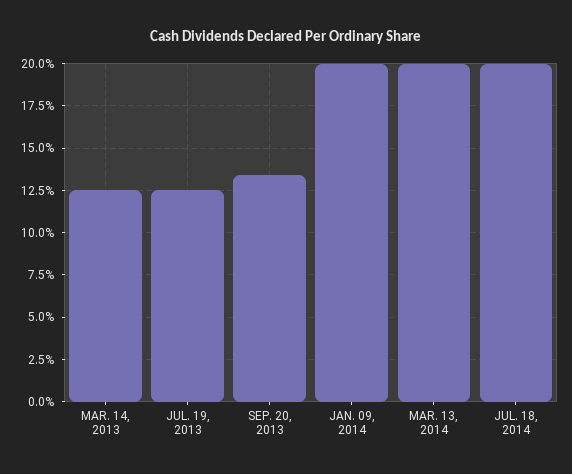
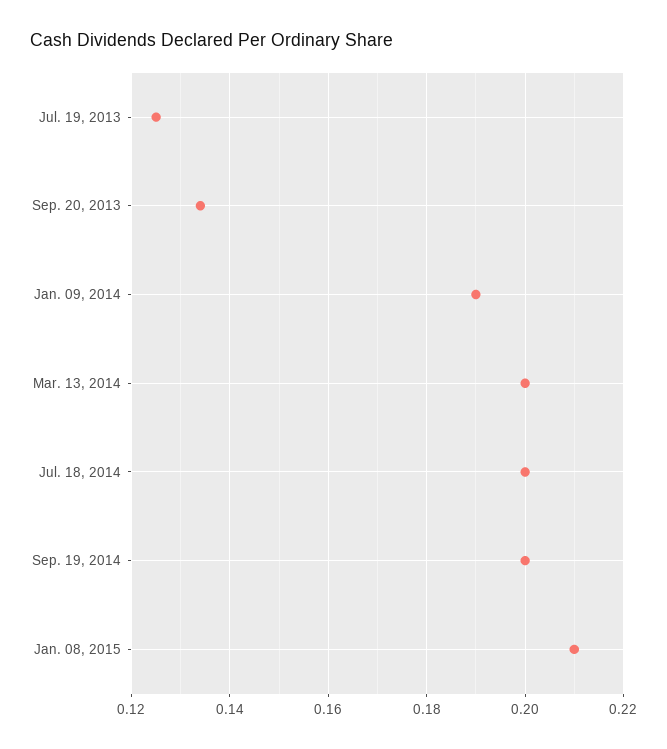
MAR. 14, 2013: 0.125 -> none
JAN. 09, 2014: 0.2 -> 0.19
Sep. 19, 2014: none -> 0.2
Jan. 08, 2015: none -> 0.21

